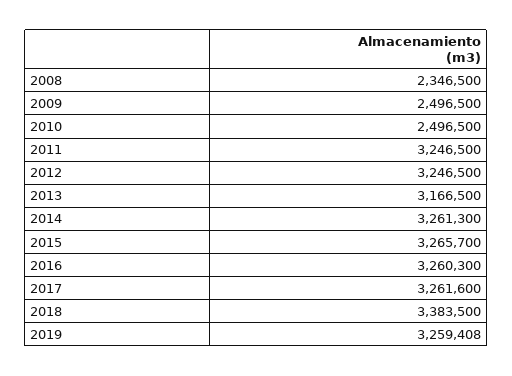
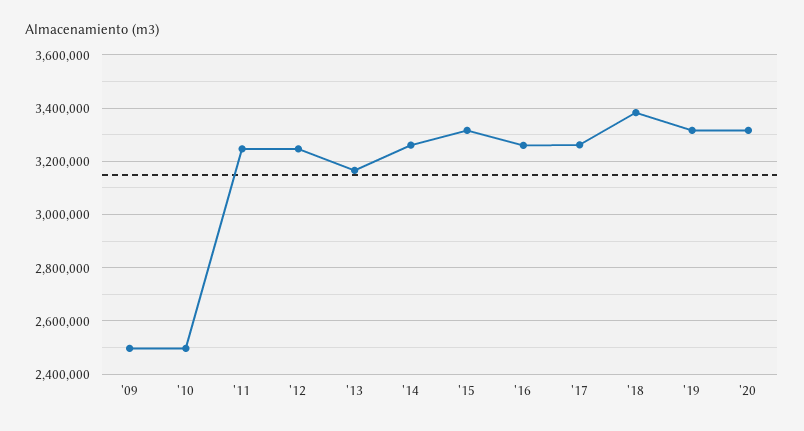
2008: 2346500 -> none
2015: 3265700 -> 3325000
2019: 3259408 -> 3325000
'20: none -> 3325000

